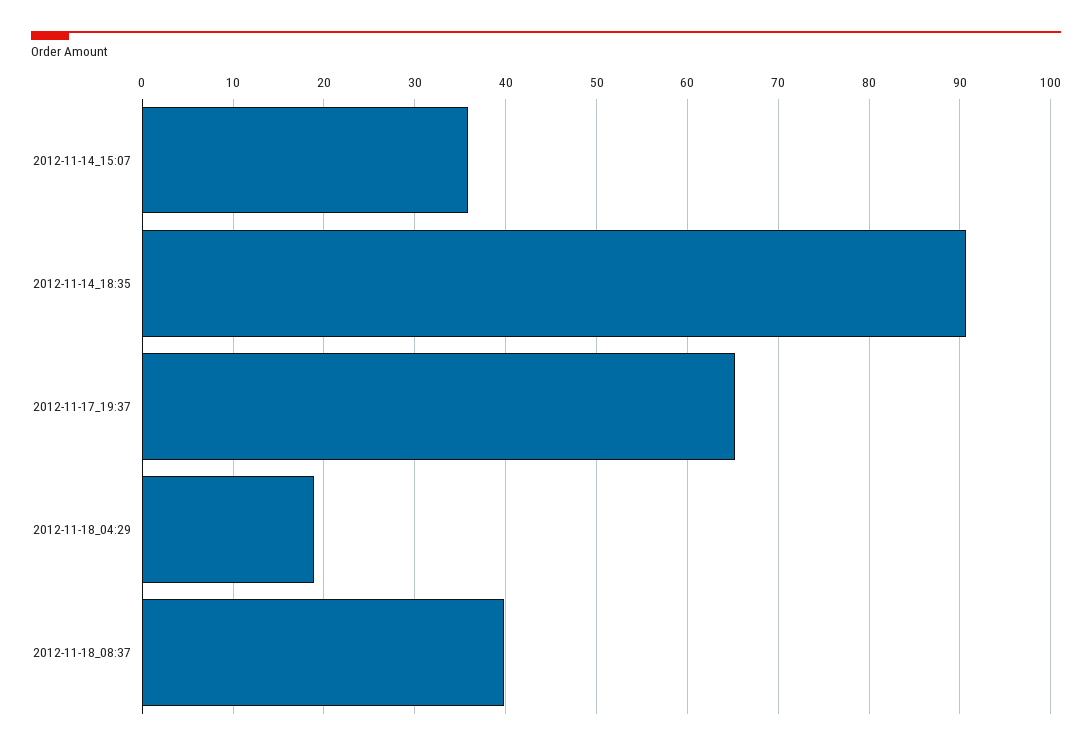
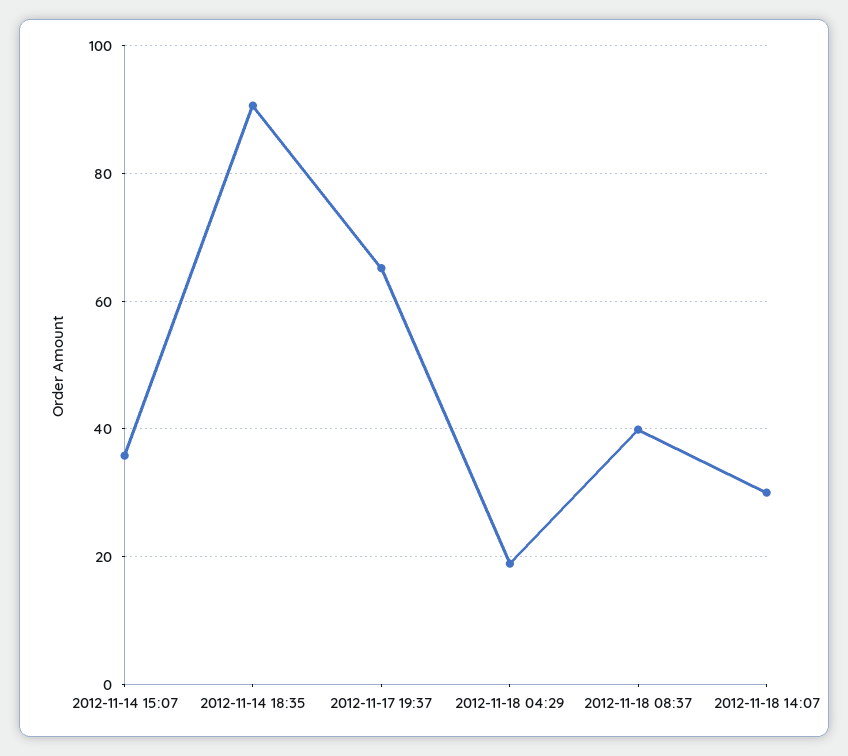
2012-11-18 14:07: none -> 30

